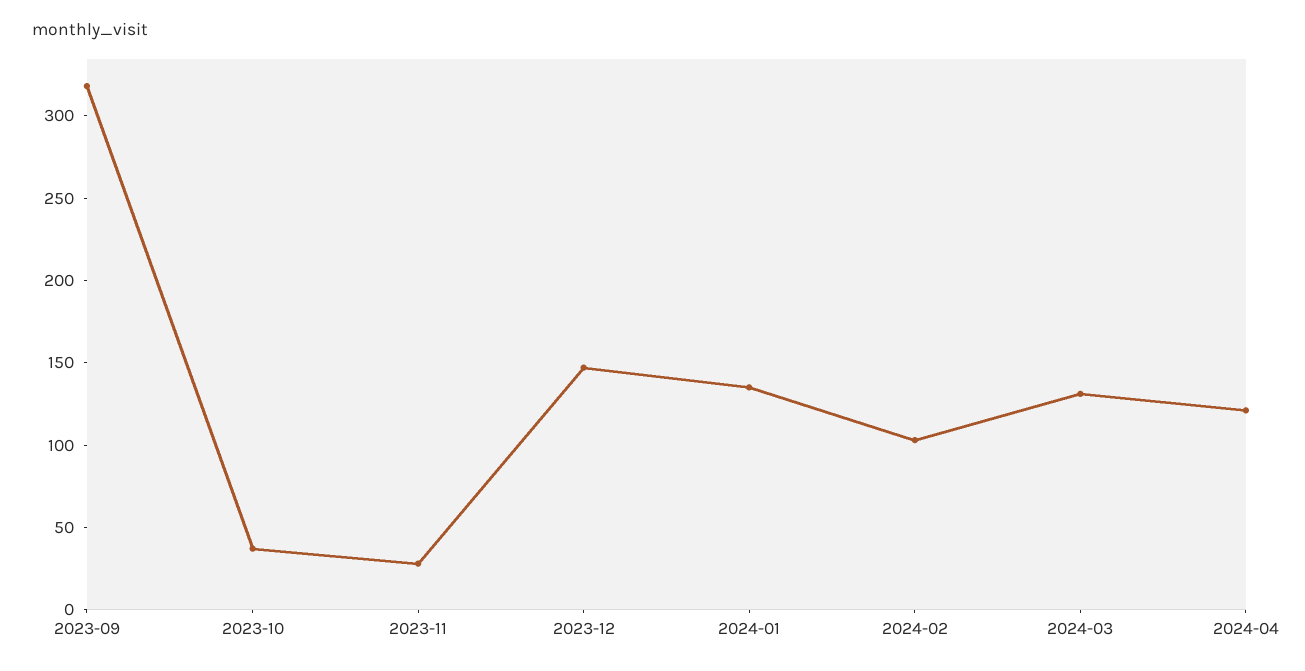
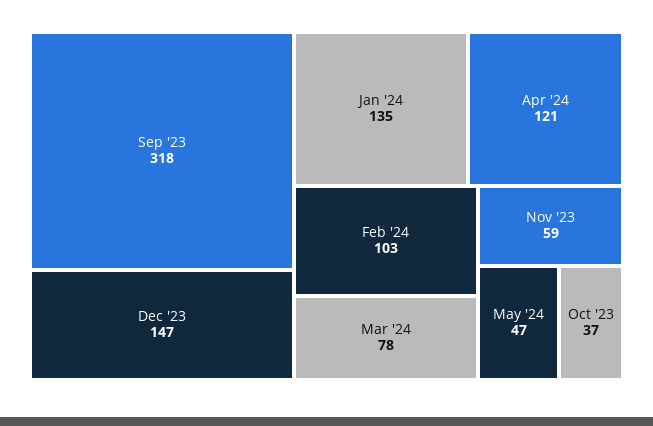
2023-11: 30 -> 59
2024-03: 130 -> 78
May '24: none -> 47

